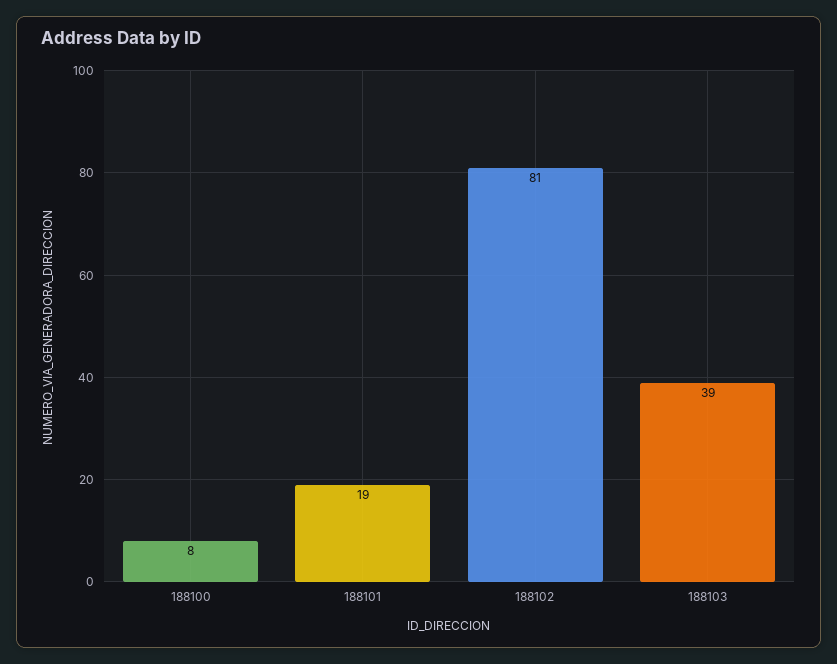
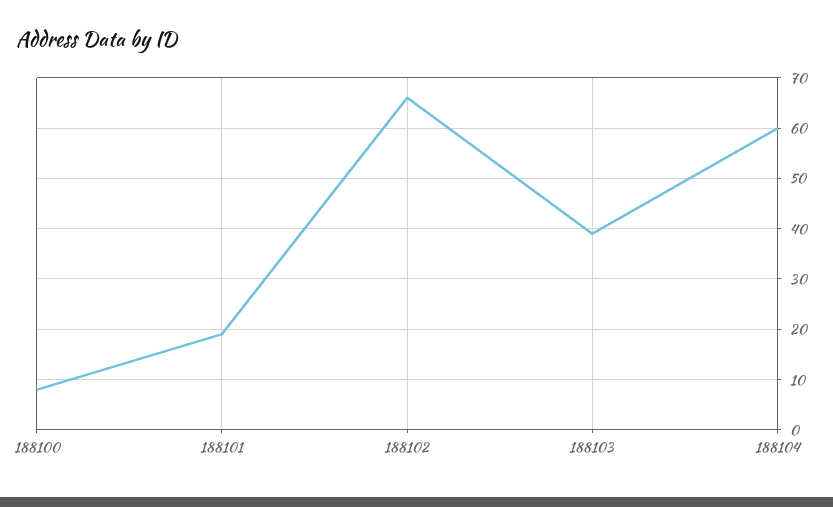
188102: 81 -> 65
188104: none -> 60

